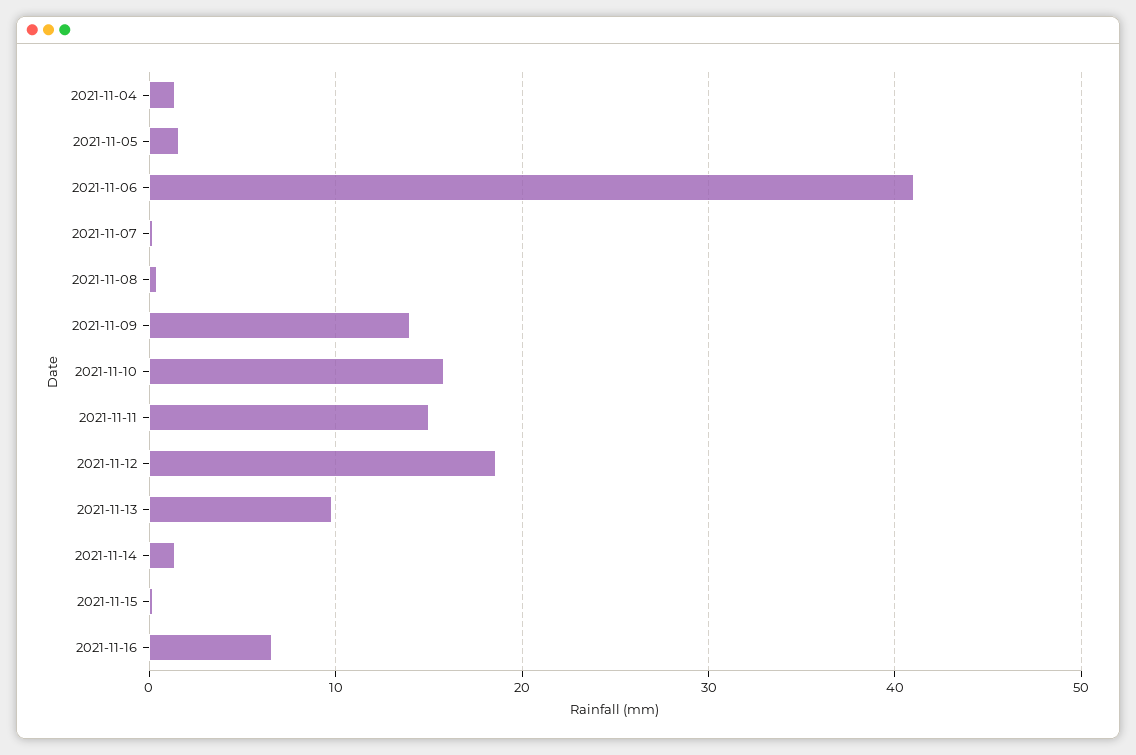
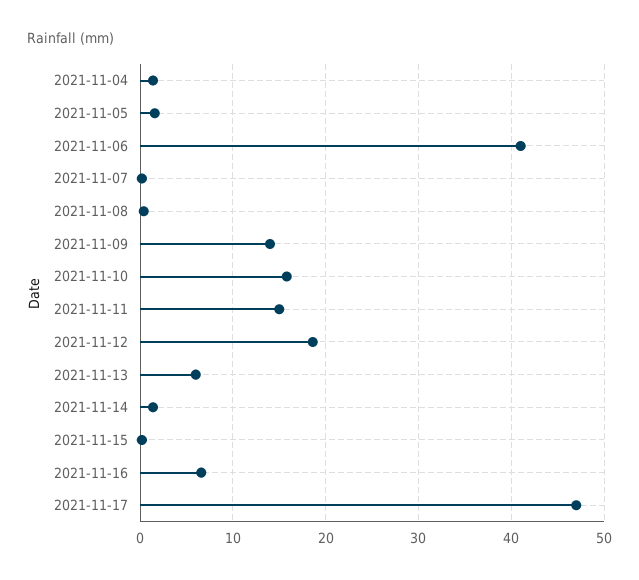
2021-11-13: 10 -> 6
2021-11-17: none -> 47

